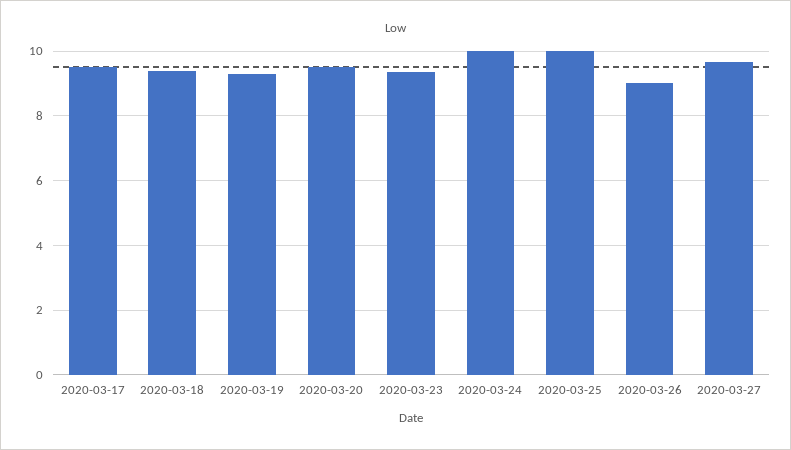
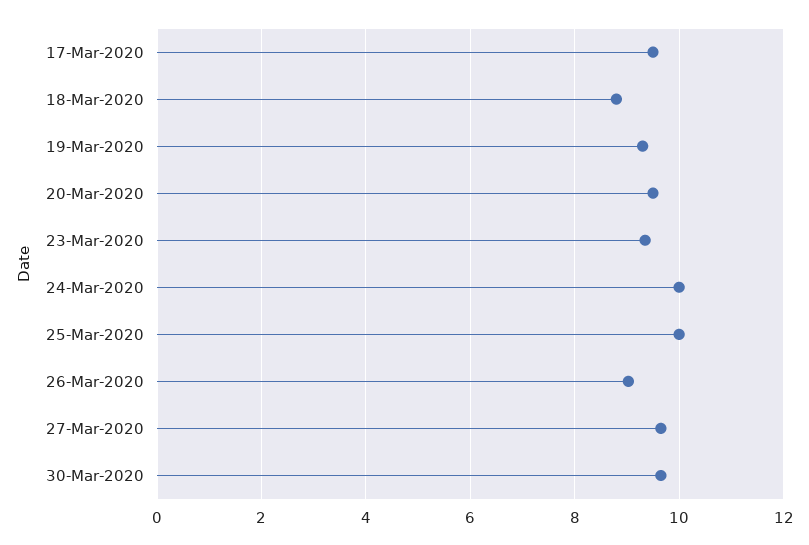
2020-03-18: 9.4 -> 8.8
30-Mar-2020: none -> 9.6

